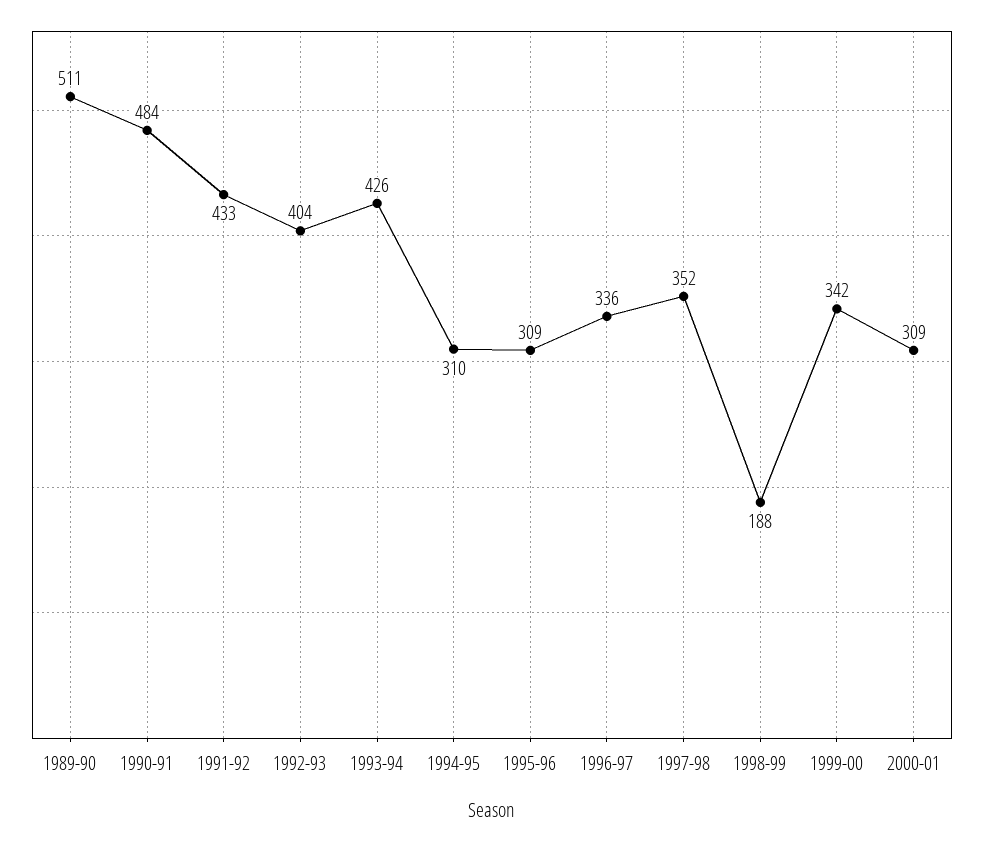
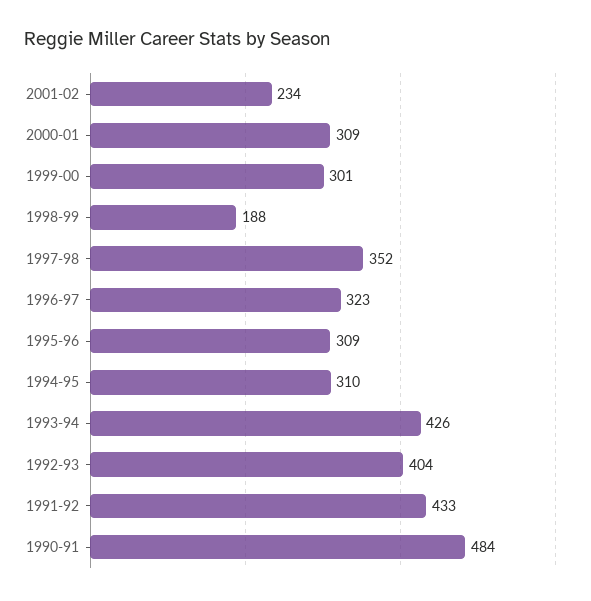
1989-90: 511 -> none
1996-97: 336 -> 323
1999-00: 342 -> 301
2001-02: none -> 234

